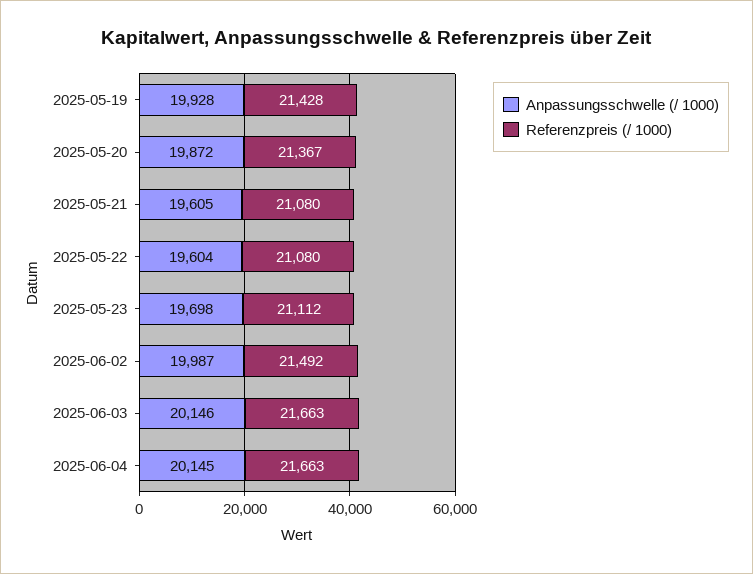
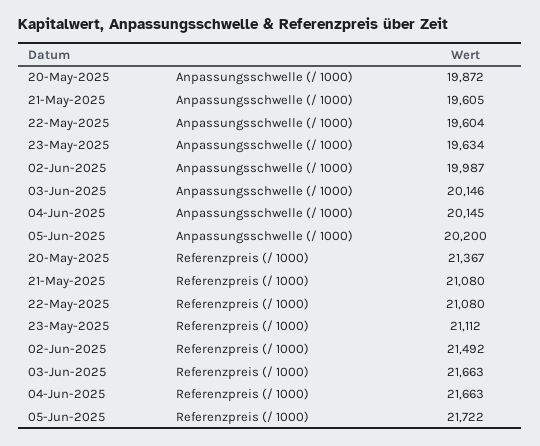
Anpassungsschwelle (/ 1000), 2025-05-19: 19928 -> none
Referenzpreis (/ 1000), 2025-05-19: 21428 -> none
Anpassungsschwelle (/ 1000), 2025-05-23: 19698 -> 19634
Anpassungsschwelle (/ 1000), 05-Jun-2025: none -> 20200
Referenzpreis (/ 1000), 05-Jun-2025: none -> 21722

